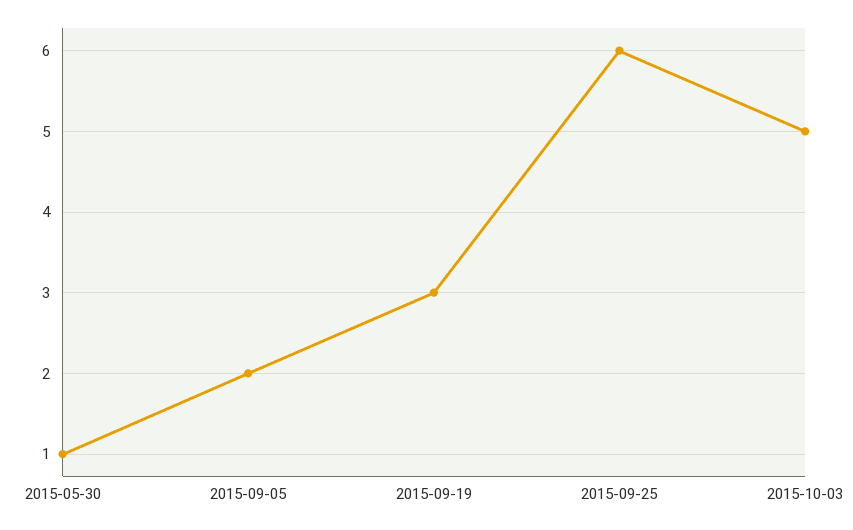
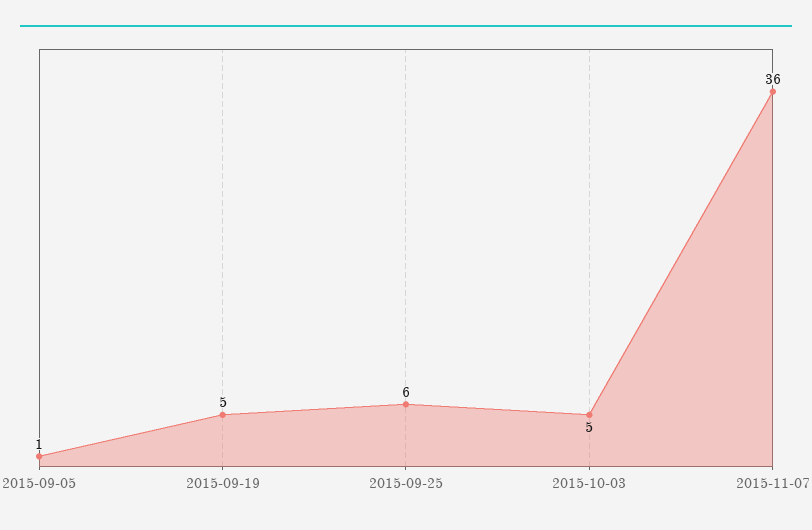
2015-05-30: 1 -> none
2015-09-05: 2 -> 1
2015-09-19: 3 -> 5
2015-11-07: none -> 36

